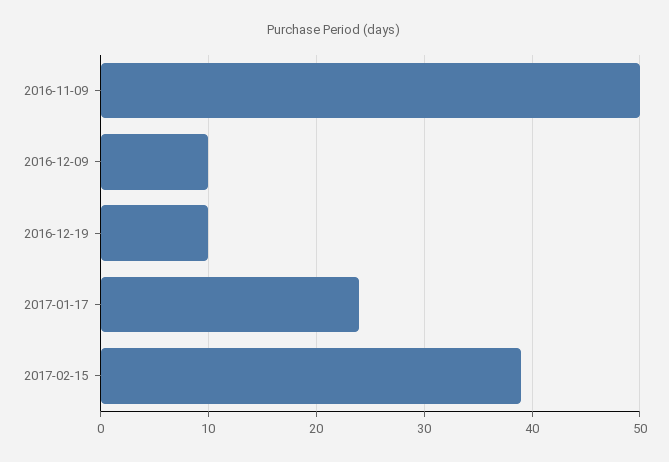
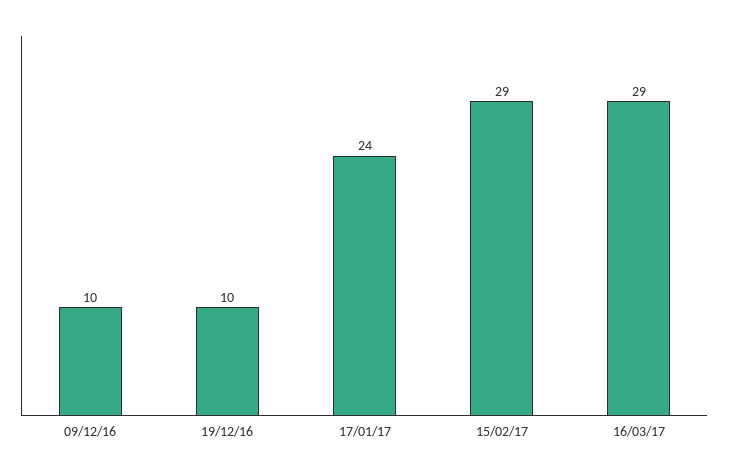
2016-11-09: 50 -> none
2017-02-15: 39 -> 29
16/03/17: none -> 29

